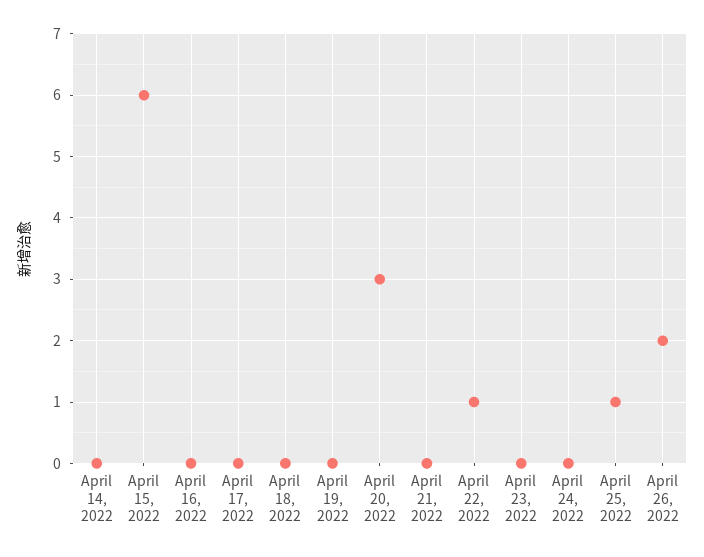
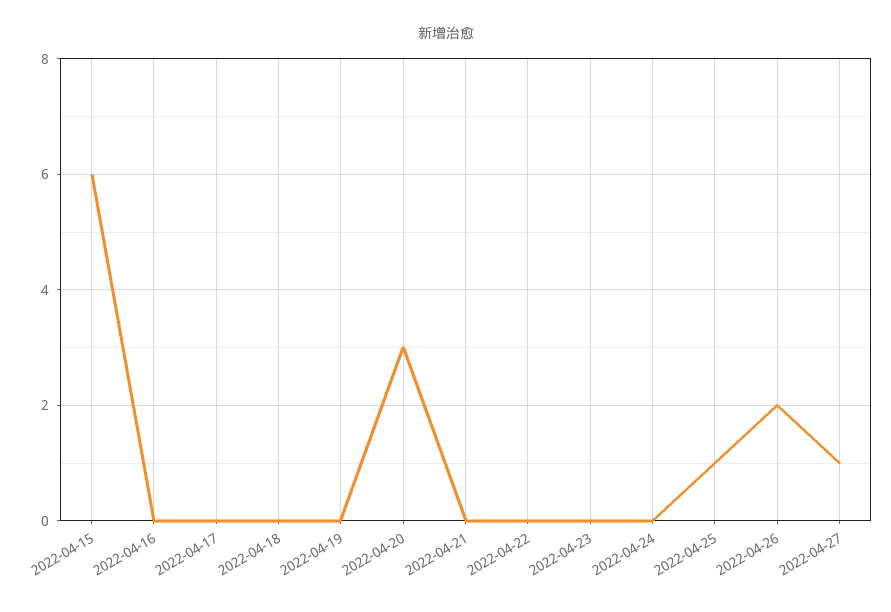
April 14, 2022: 0 -> none
April 22, 2022: 1 -> 0
2022-04-27: none -> 1

